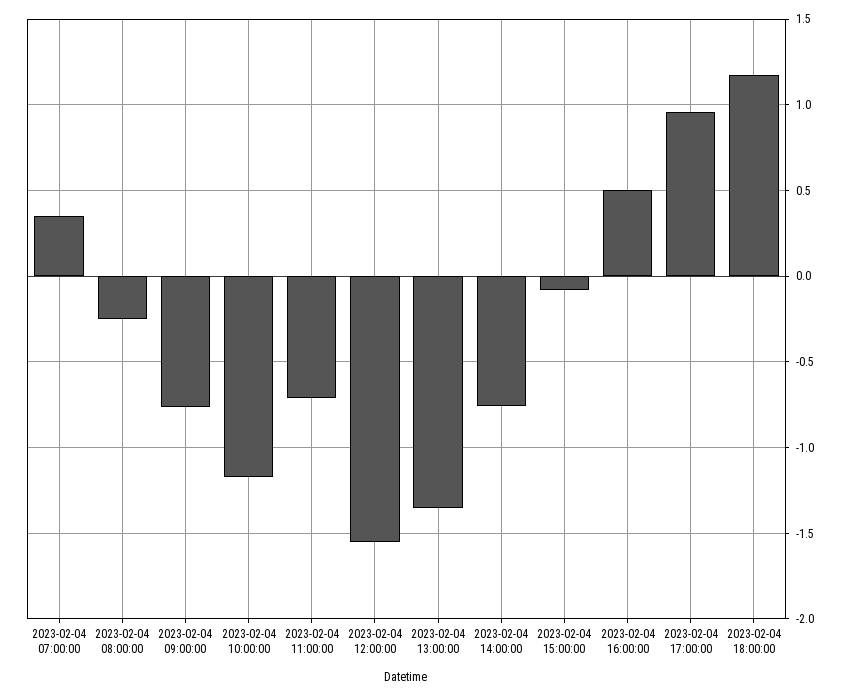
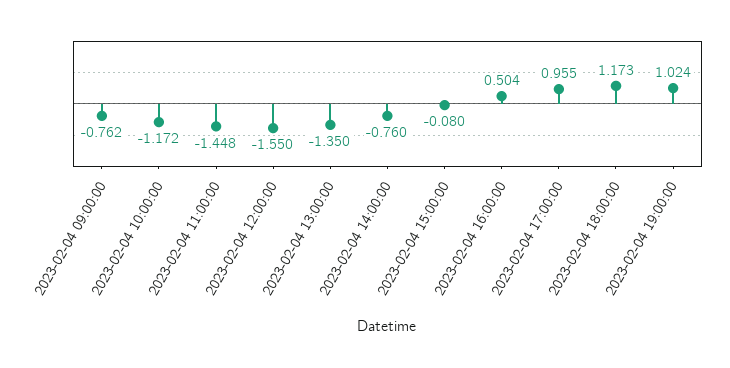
2023-02-04 07:00:00: 0.35 -> none
2023-02-04 08:00:00: -0.25 -> none
2023-02-04 11:00:00: -0.7 -> -1.448
2023-02-04 19:00:00: none -> 1.024

